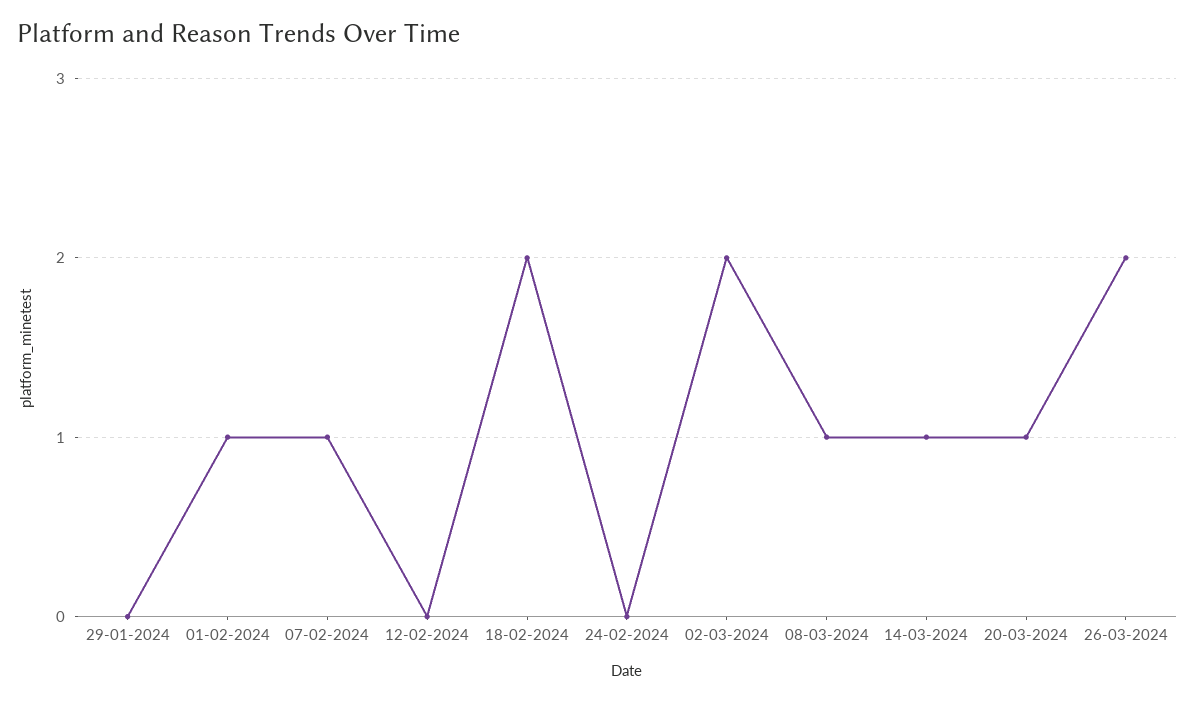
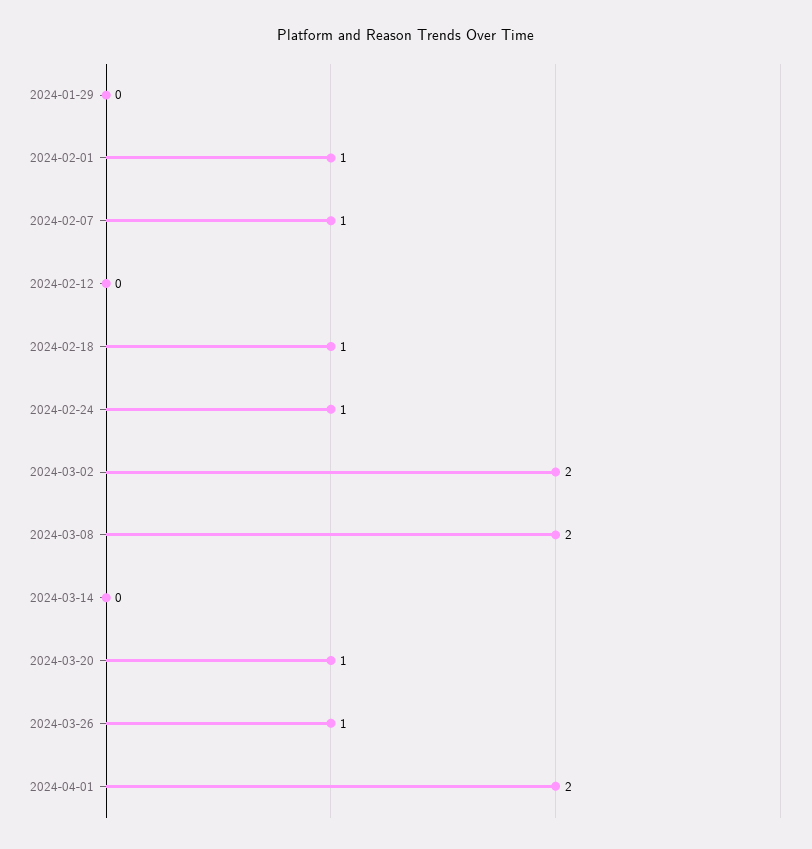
18-02-2024: 2 -> 1
24-02-2024: 0 -> 1
08-03-2024: 1 -> 2
14-03-2024: 1 -> 0
26-03-2024: 2 -> 1
2024-04-01: none -> 2

